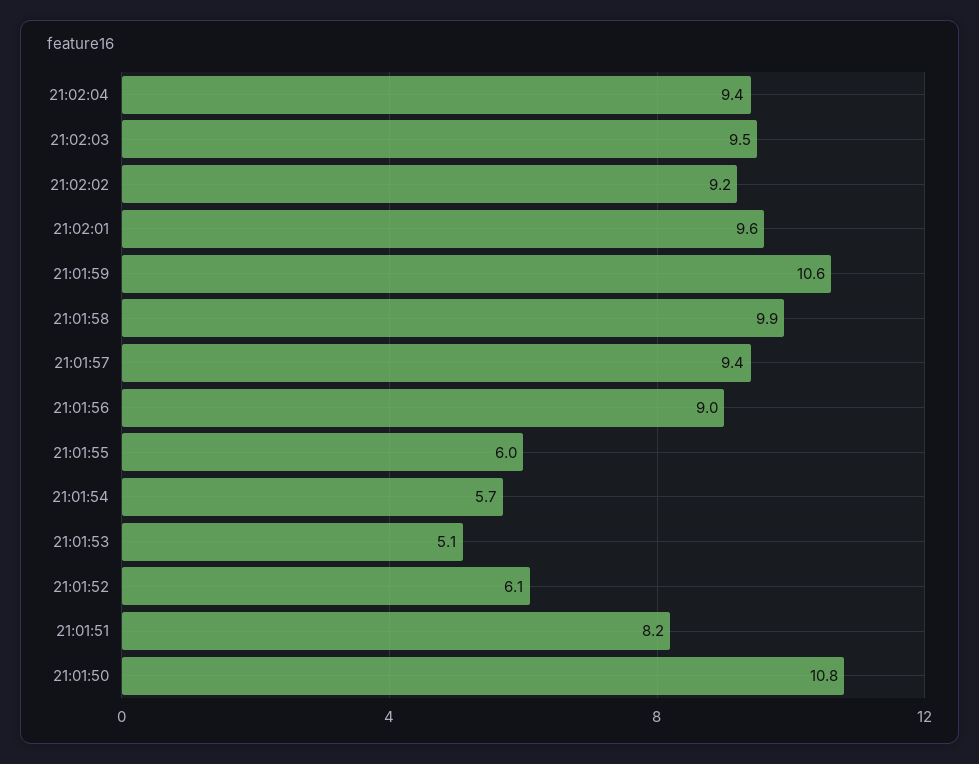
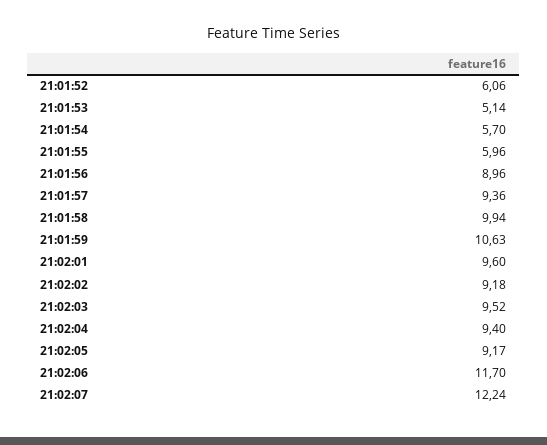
21:01:51: 8.2 -> none
21:01:50: 10.8 -> none
21:02:05: none -> 9.17
21:02:06: none -> 11.7
21:02:07: none -> 12.24

